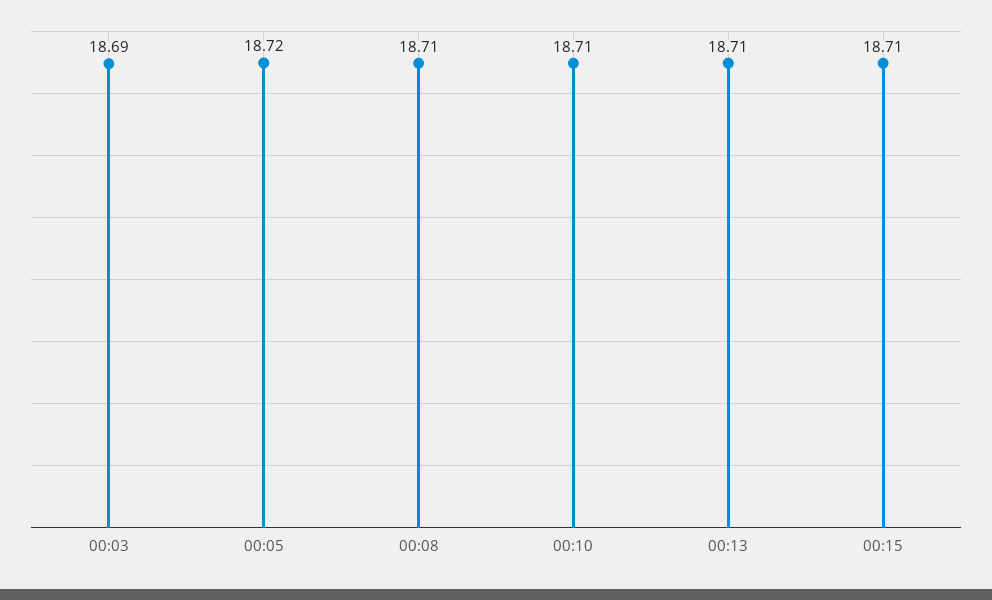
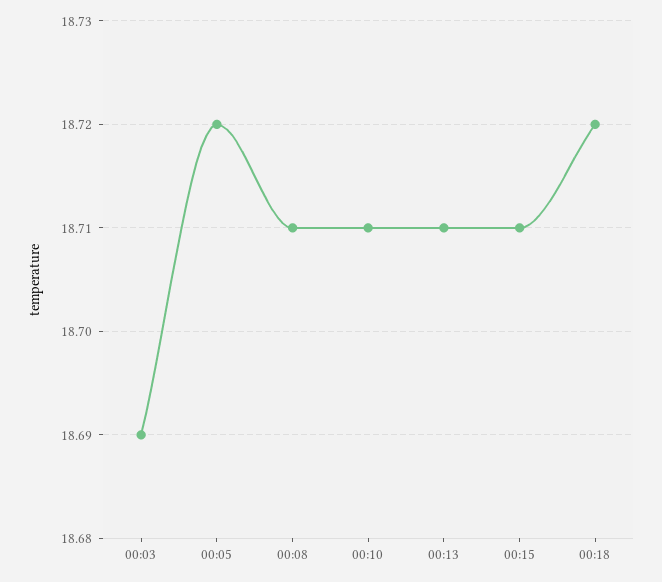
00:18: none -> 18.72

